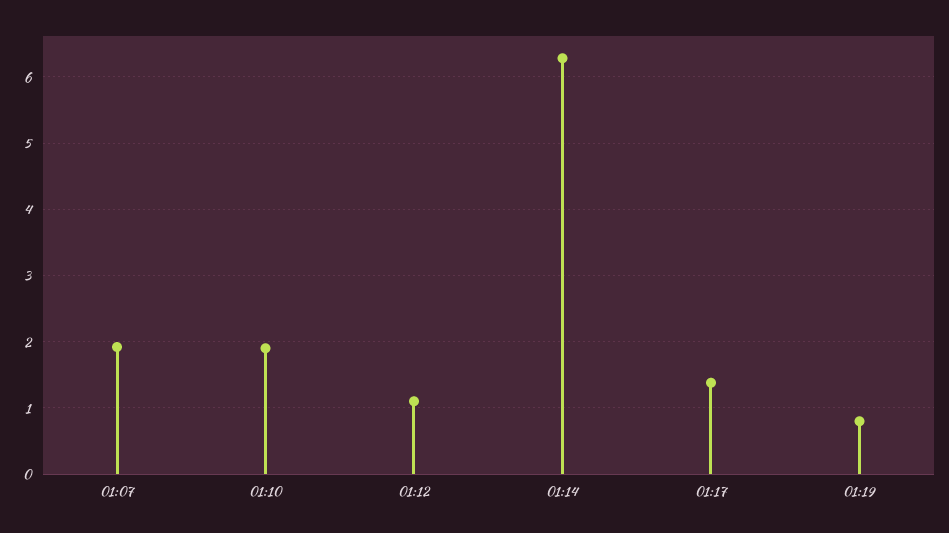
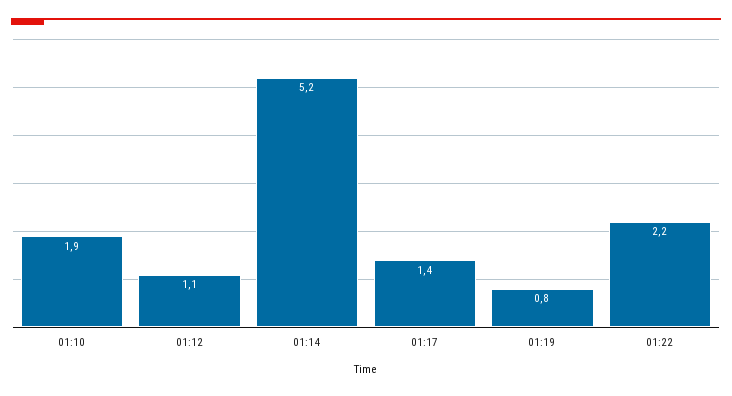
01:07: 1.9 -> none
01:14: 6.3 -> 5.2
01:22: none -> 2.2

